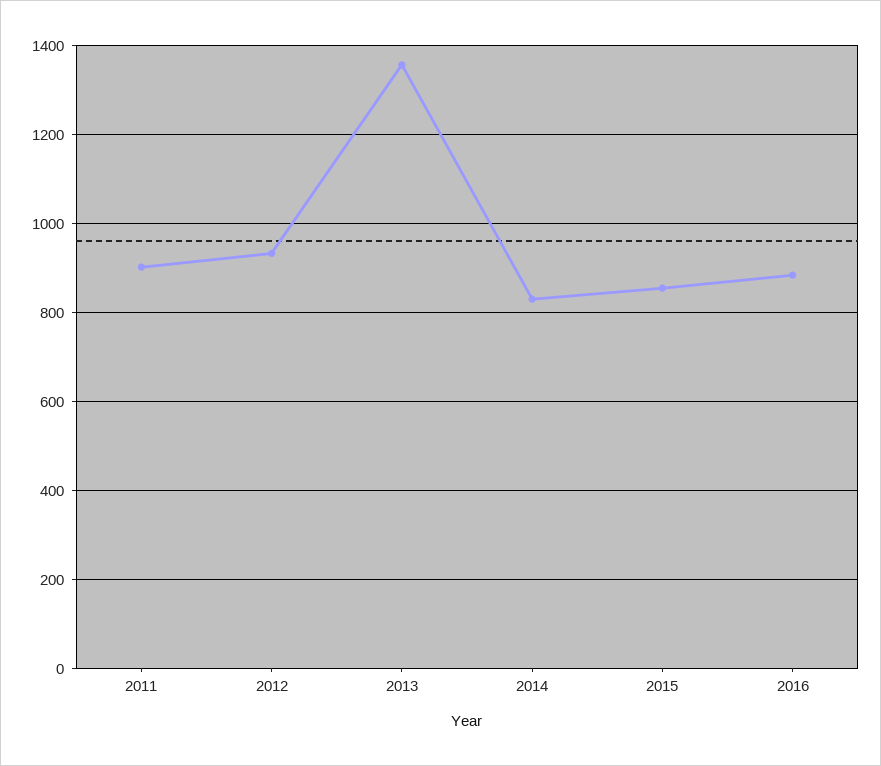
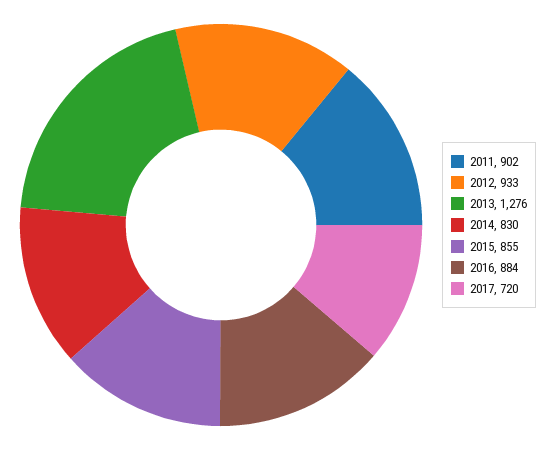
2013: 1360 -> 1276
2017: none -> 720

